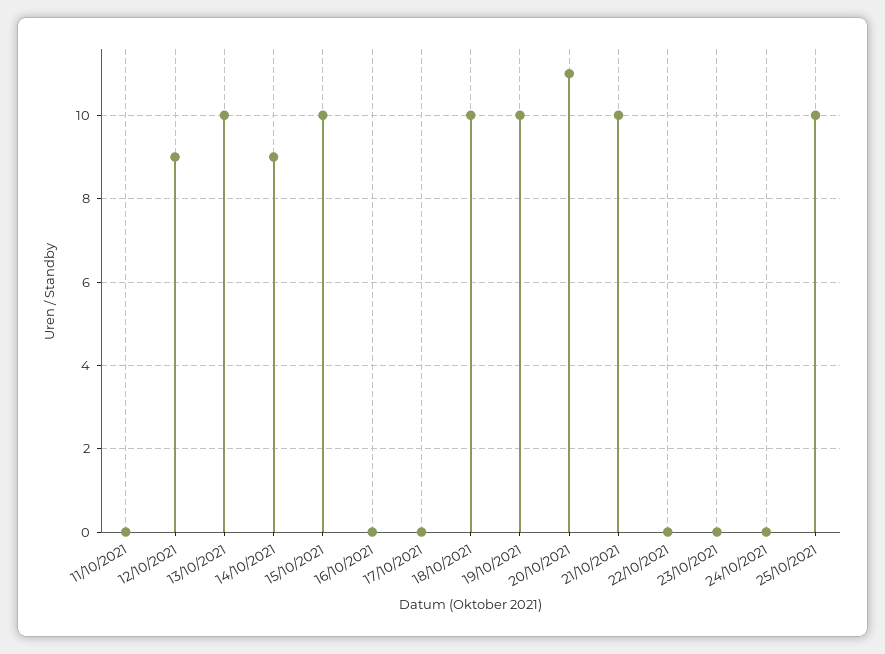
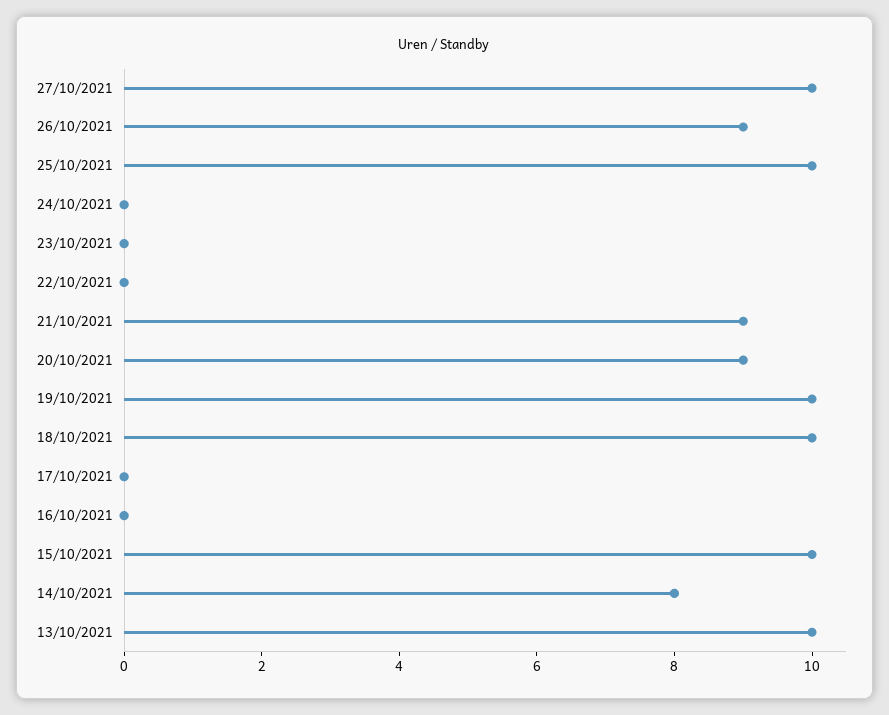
11/10/2021: 0 -> none
12/10/2021: 9 -> none
14/10/2021: 9 -> 8
20/10/2021: 11 -> 9
21/10/2021: 10 -> 9
27/10/2021: none -> 10
26/10/2021: none -> 9

